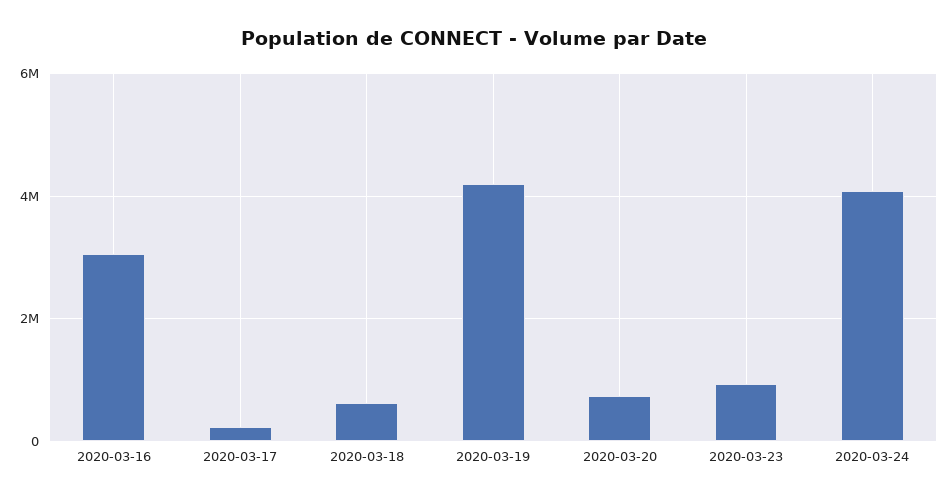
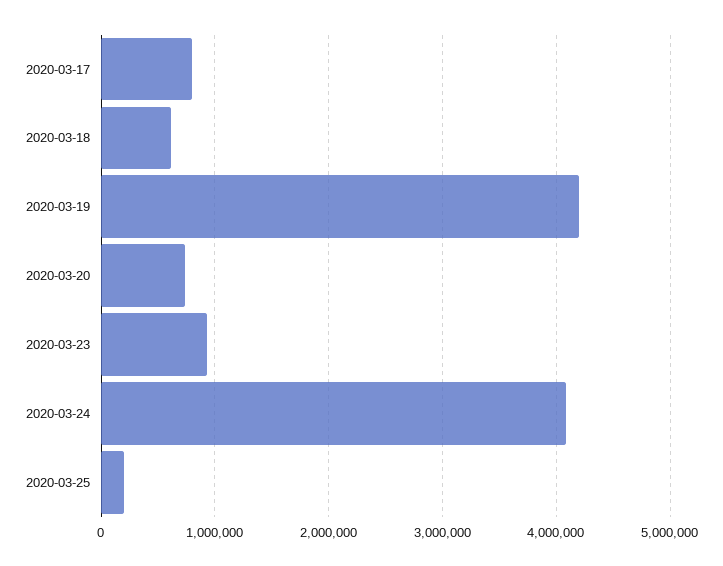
2020-03-16: 3000000 -> none
2020-03-17: 200000 -> 800000
2020-03-25: none -> 200000

